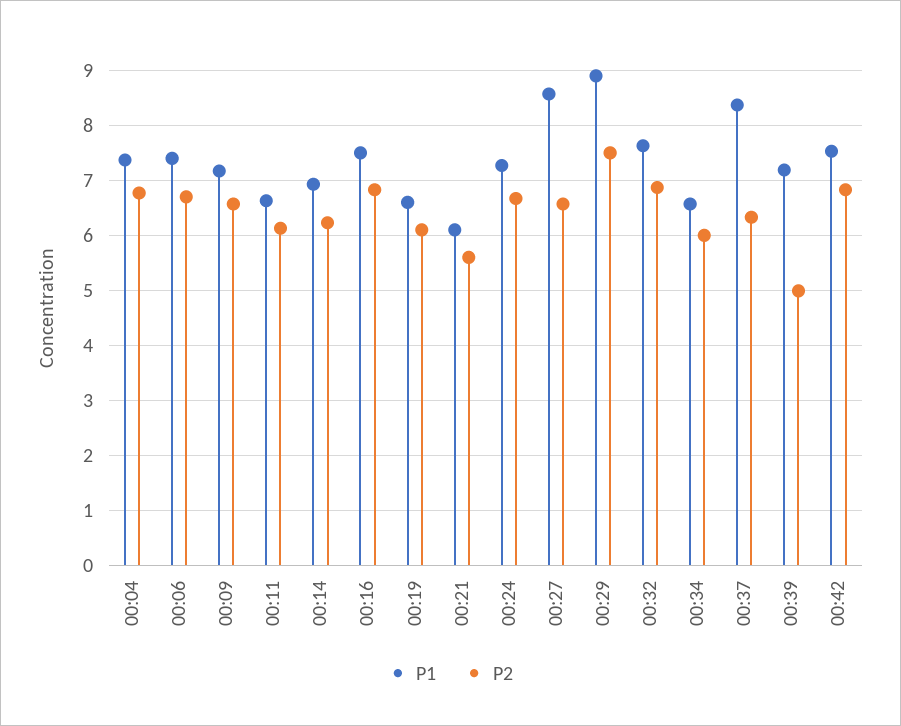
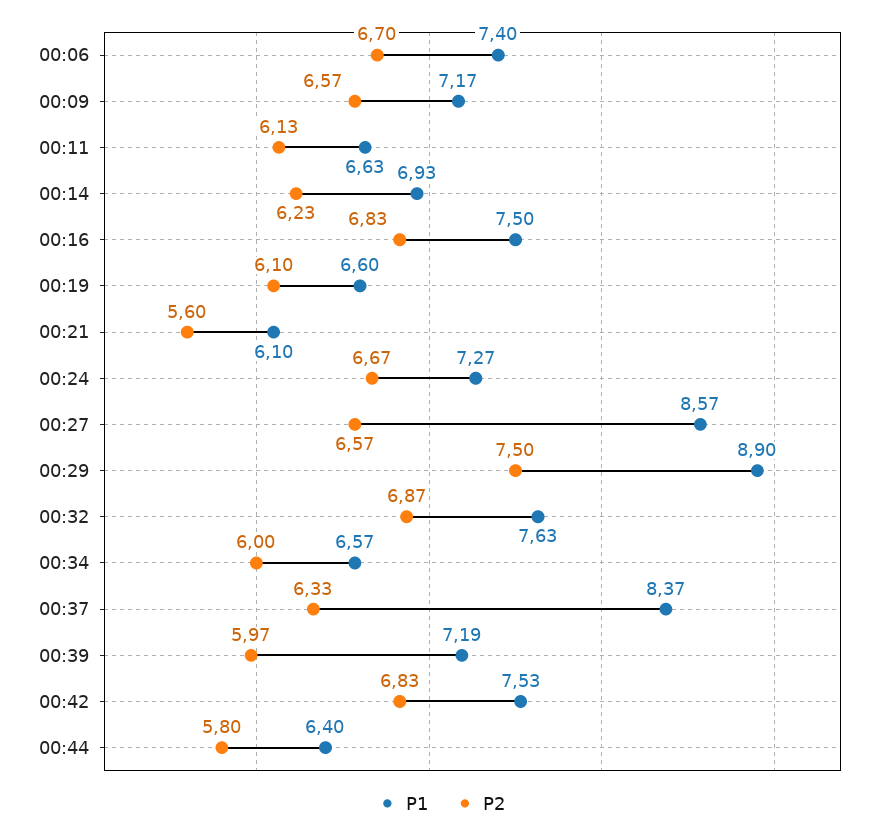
P1, 00:04: 7.4 -> none
P2, 00:04: 6.8 -> none
P2, 00:39: 5 -> 5.97
P1, 00:44: none -> 6.4
P2, 00:44: none -> 5.8

